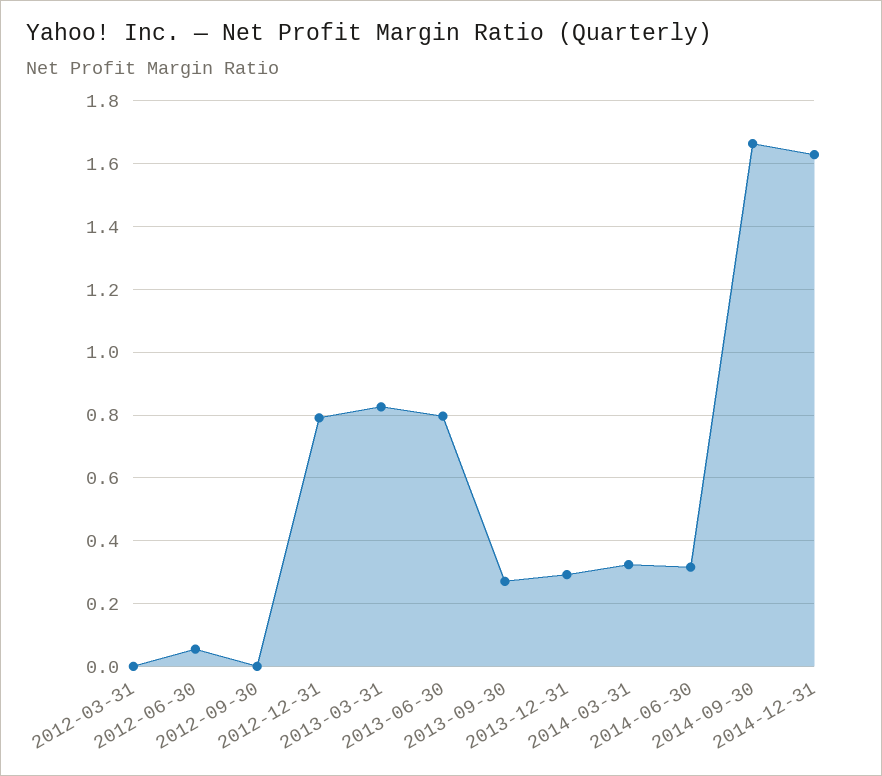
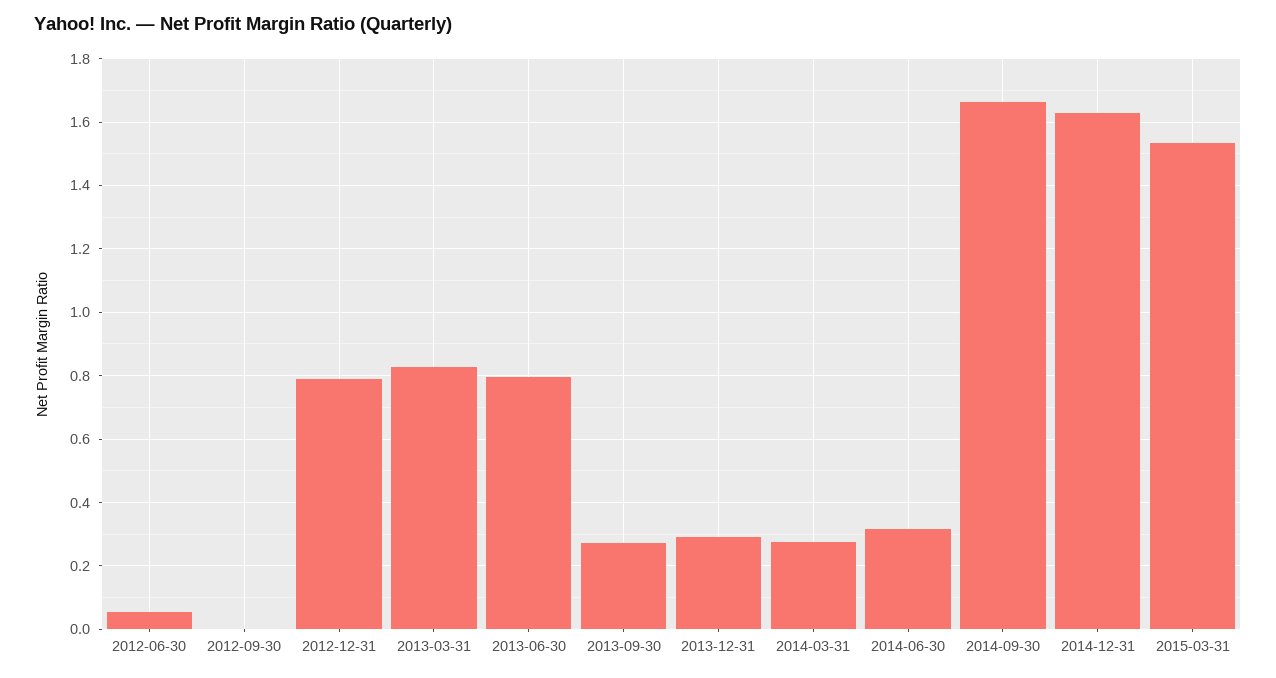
2012-03-31: 0 -> none
2014-03-31: 0.32 -> 0.28
2015-03-31: none -> 1.54

